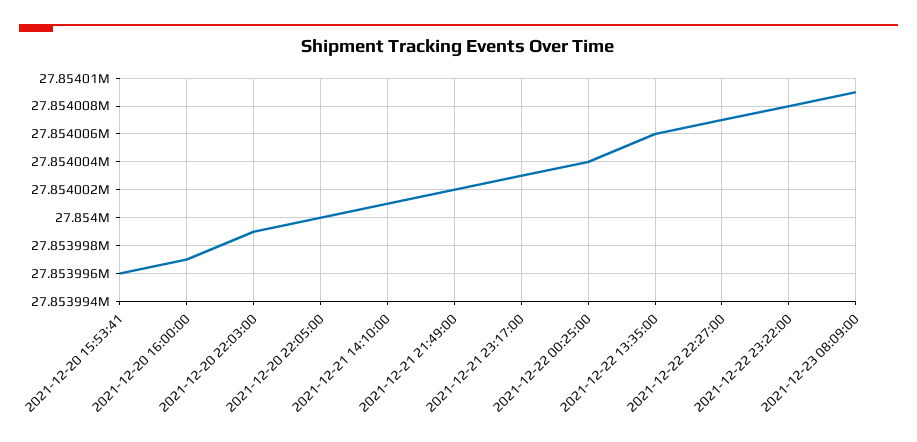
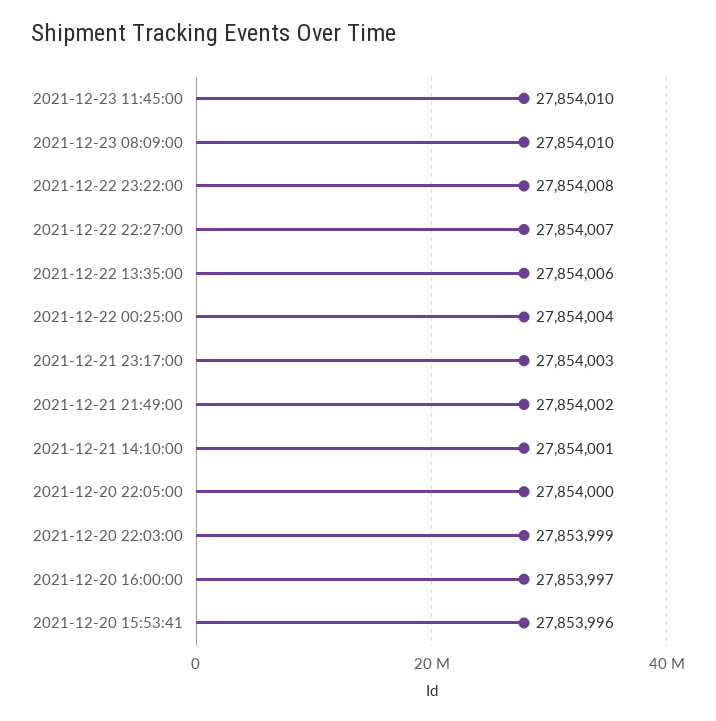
2021-12-23 08:09:00: 27854009 -> 27854010
2021-12-23 11:45:00: none -> 27854010

